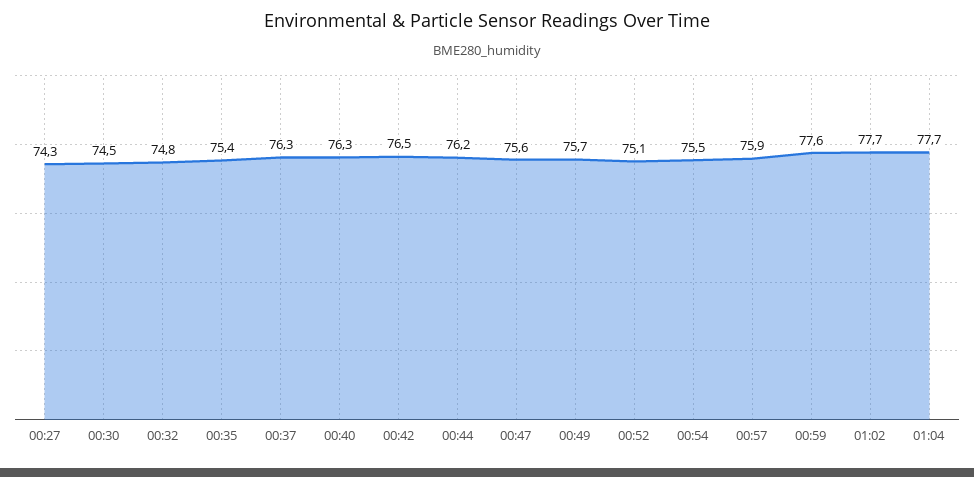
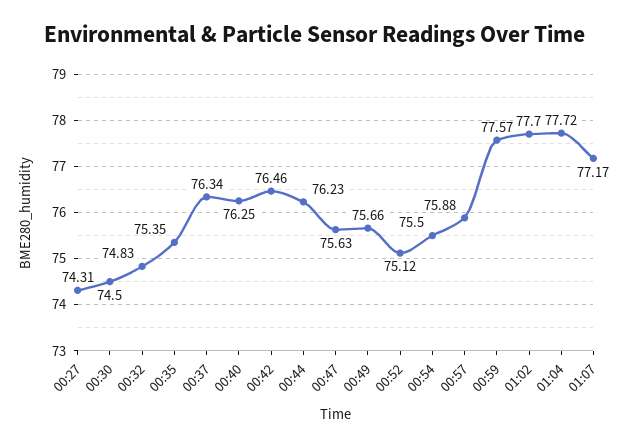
01:07: none -> 77.17

